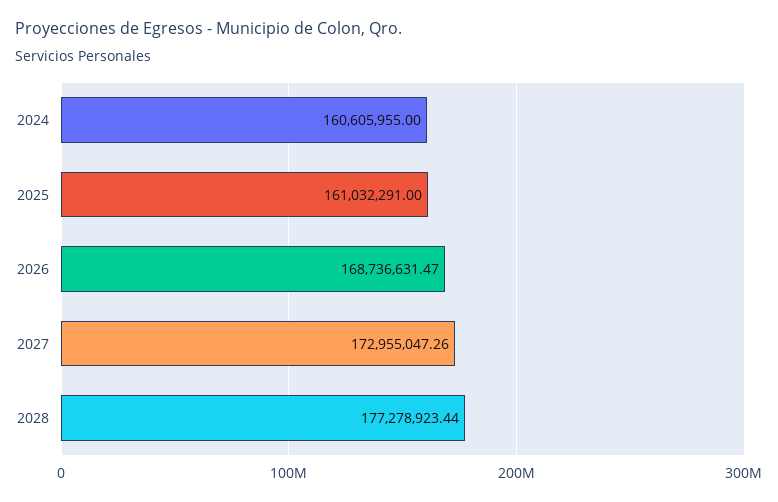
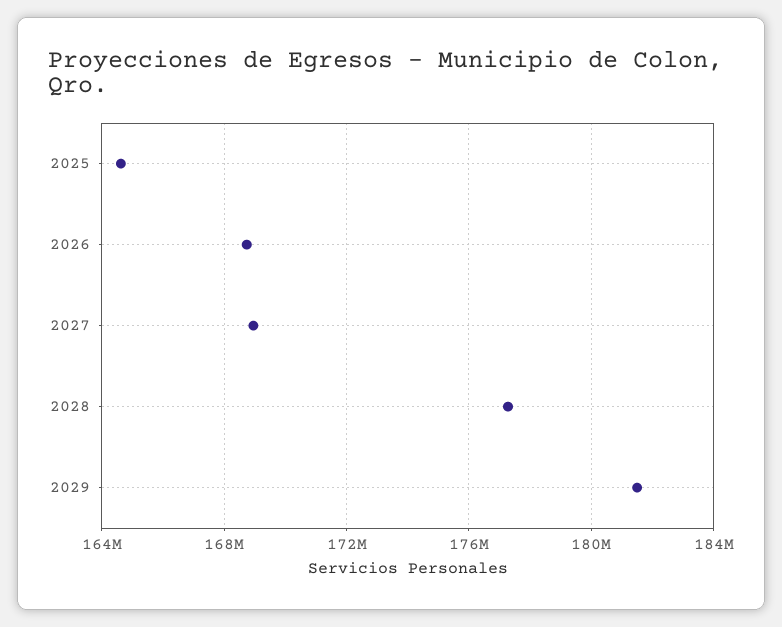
2024: 160605955 -> none
2025: 161032291 -> 164500000
2027: 172955047.26 -> 169000000
2029: none -> 181500000

